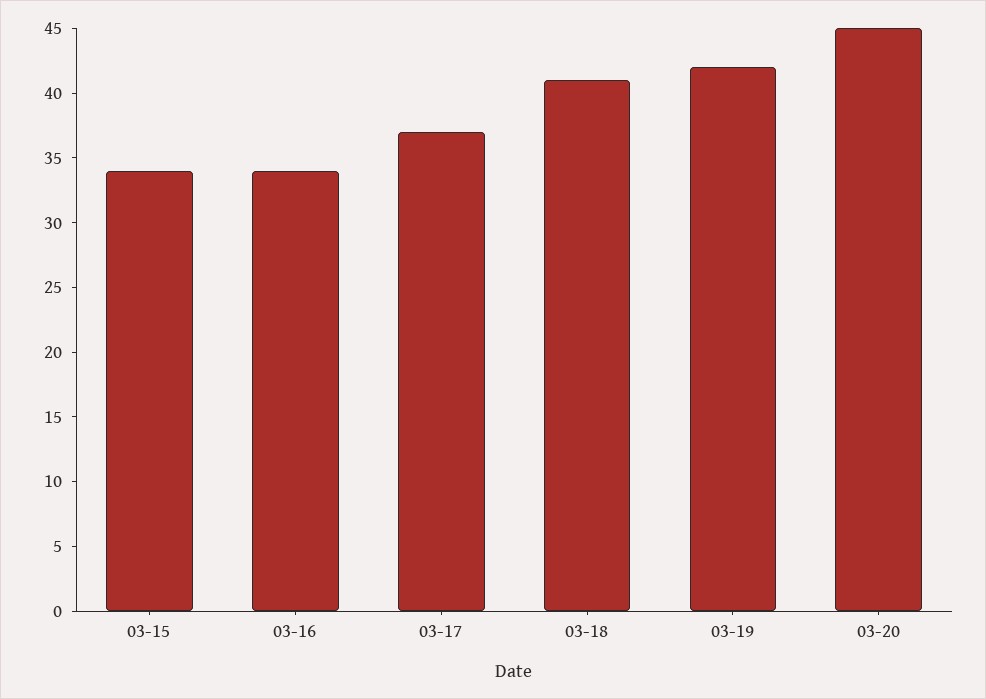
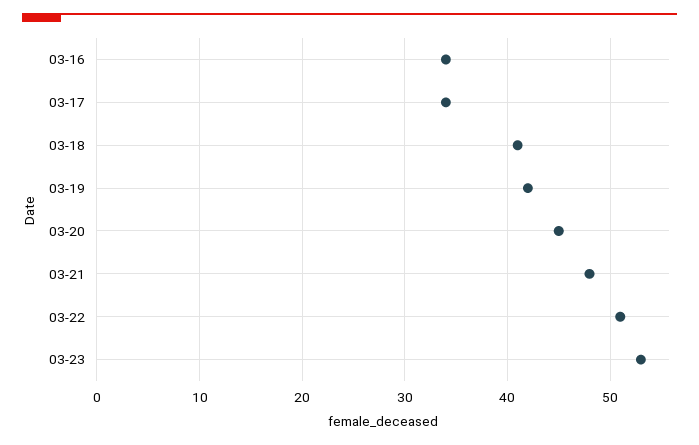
03-15: 34 -> none
03-17: 37 -> 34
03-21: none -> 48
03-22: none -> 51
03-23: none -> 53

